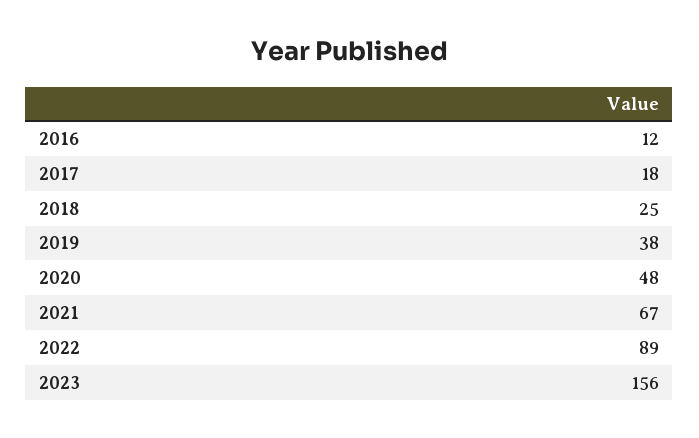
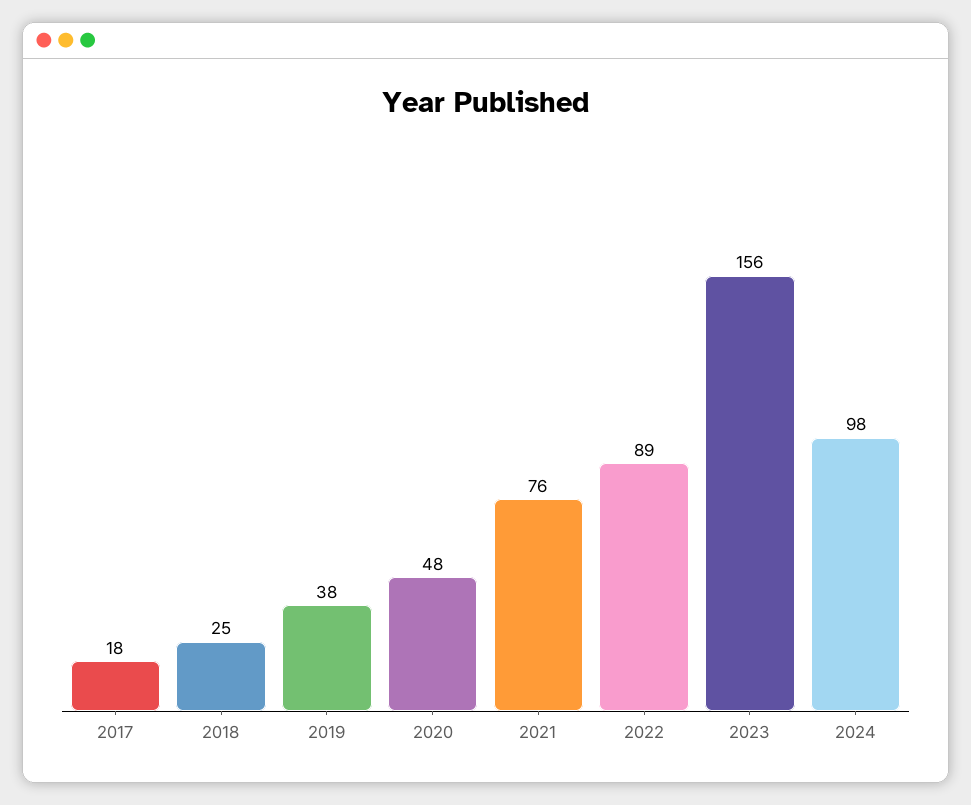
2016: 12 -> none
2021: 67 -> 76
2024: none -> 98

